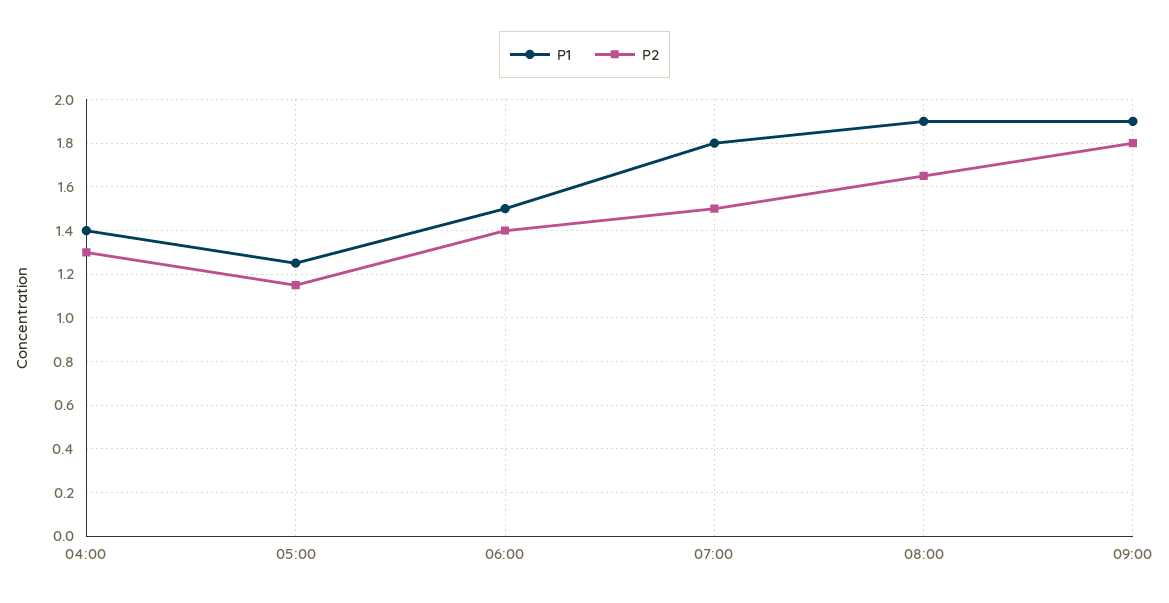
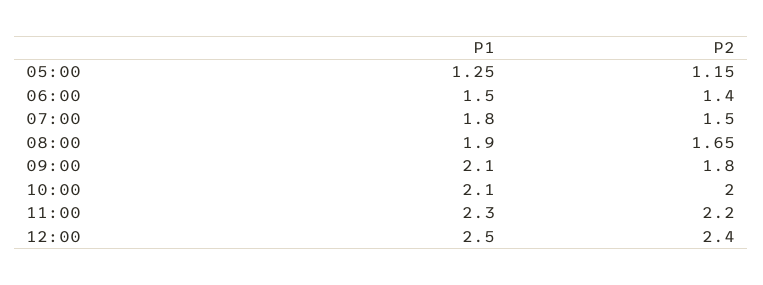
P1, 04:00: 1.4 -> none
P2, 04:00: 1.3 -> none
P1, 09:00: 1.9 -> 2.1
P1, 10:00: none -> 2.1
P2, 10:00: none -> 2
P1, 11:00: none -> 2.3
P2, 11:00: none -> 2.2
P1, 12:00: none -> 2.5
P2, 12:00: none -> 2.4

